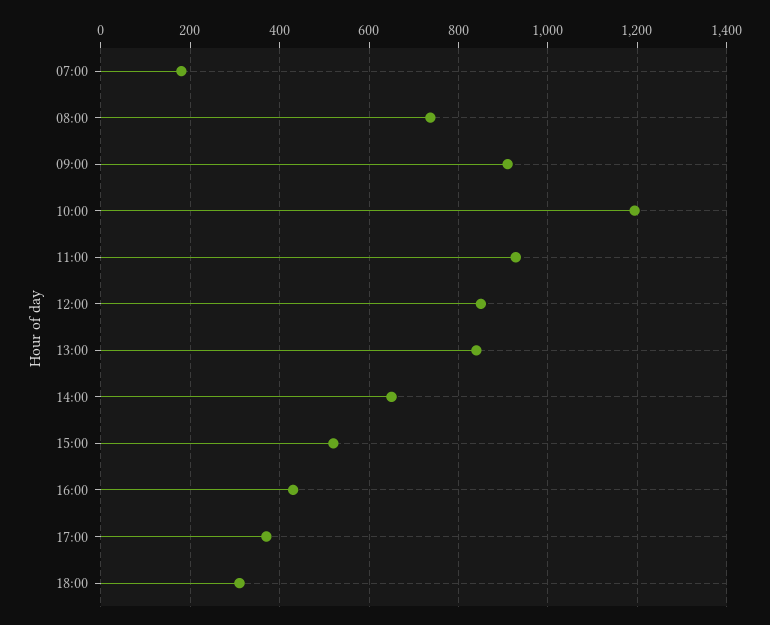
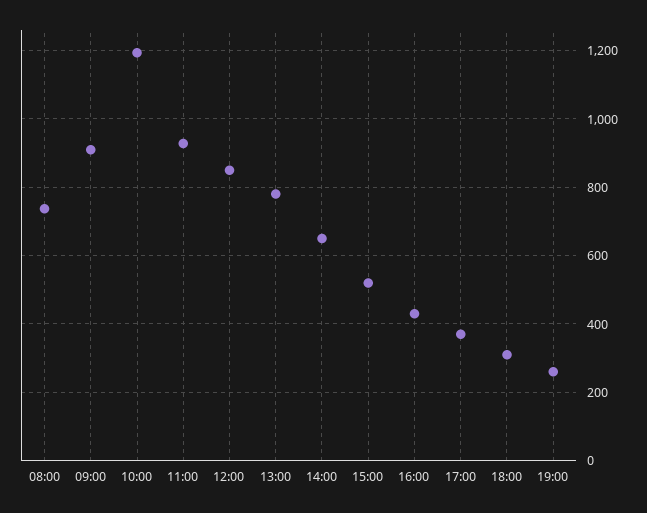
07:00: 180 -> none
13:00: 840 -> 780
19:00: none -> 260

